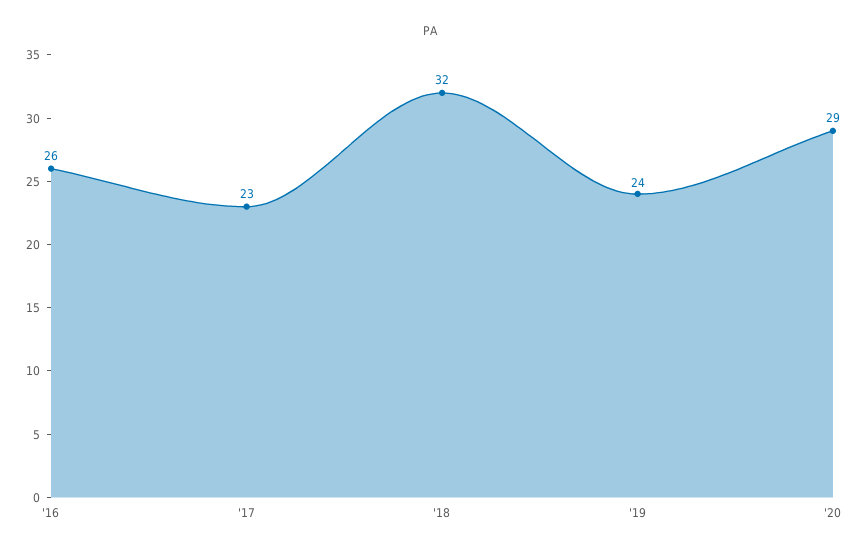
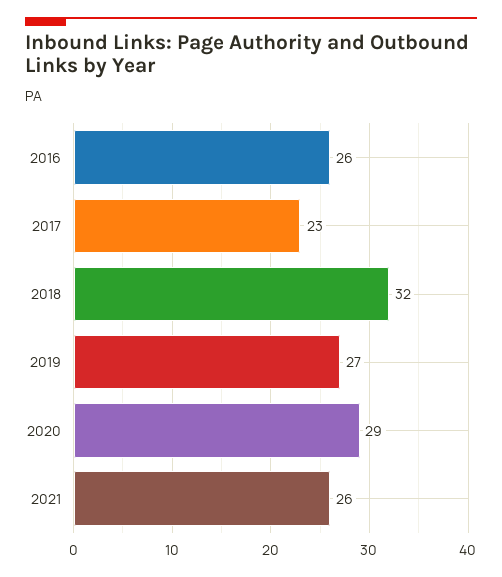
'19: 24 -> 27
2021: none -> 26

